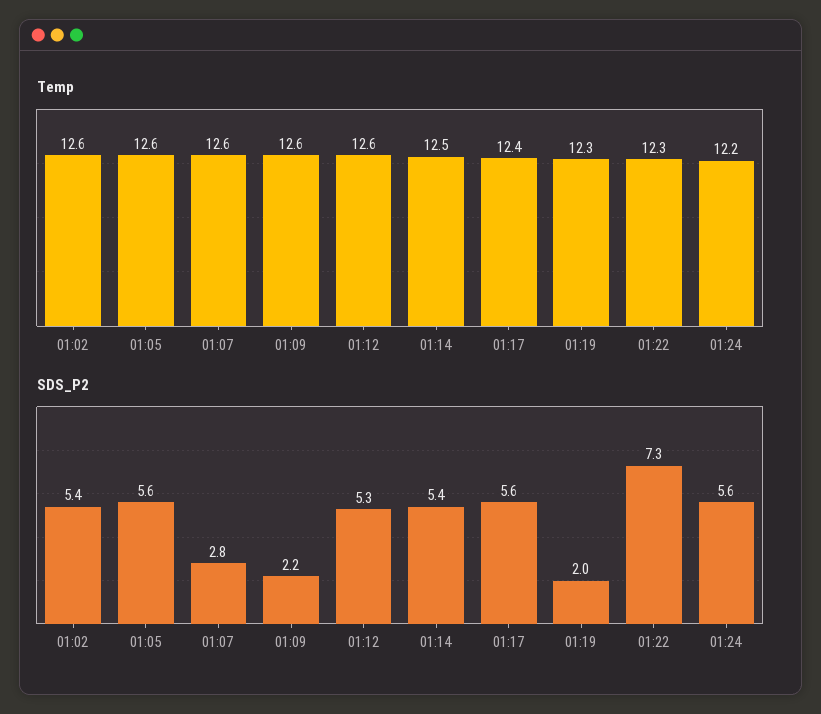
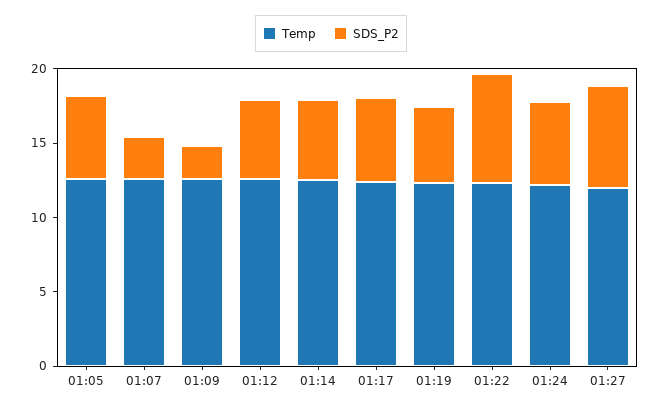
Temp, 01:02: 12.6 -> none
SDS_P2, 01:02: 5.4 -> none
SDS_P2, 01:19: 2 -> 5
Temp, 01:27: none -> 12
SDS_P2, 01:27: none -> 7

